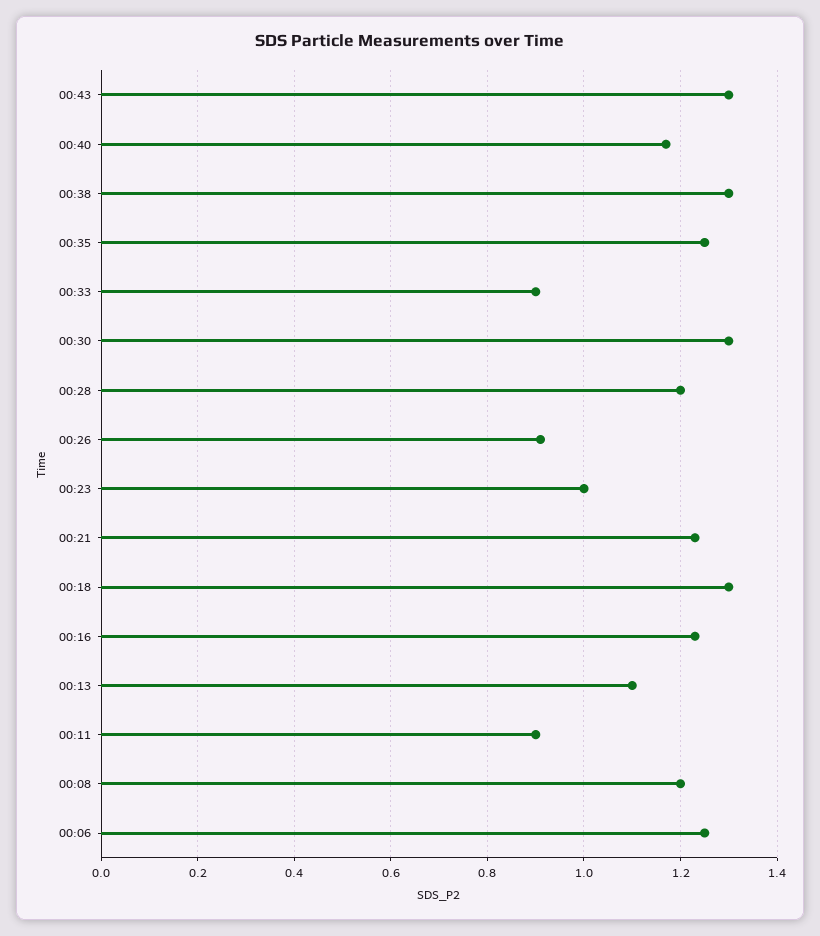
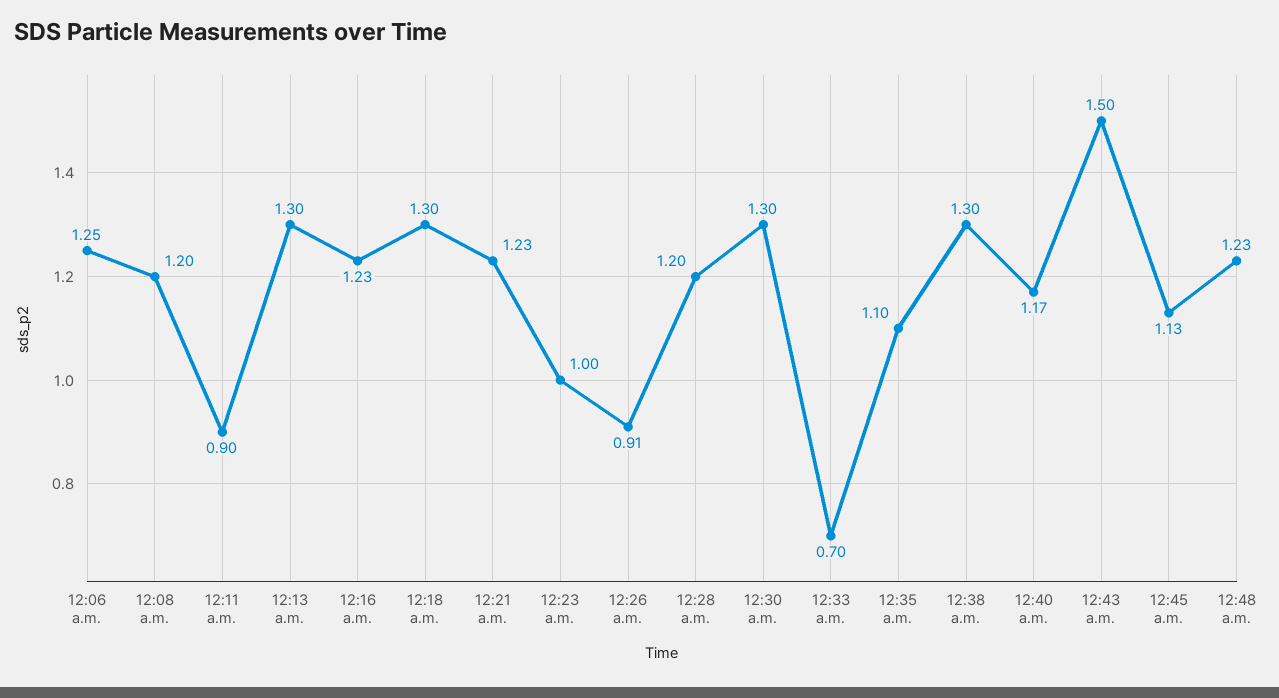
00:43: 1.3 -> 1.5
00:35: 1.25 -> 1.1
00:33: 0.9 -> 0.7
00:13: 1.1 -> 1.3
12:45 a.m.: none -> 1.13
12:48 a.m.: none -> 1.23

